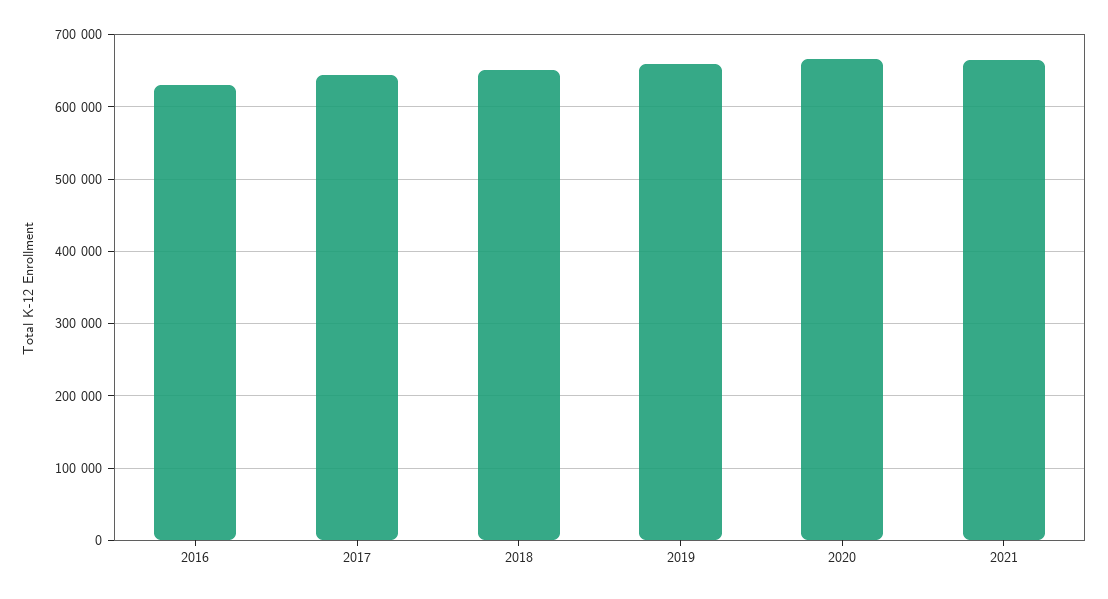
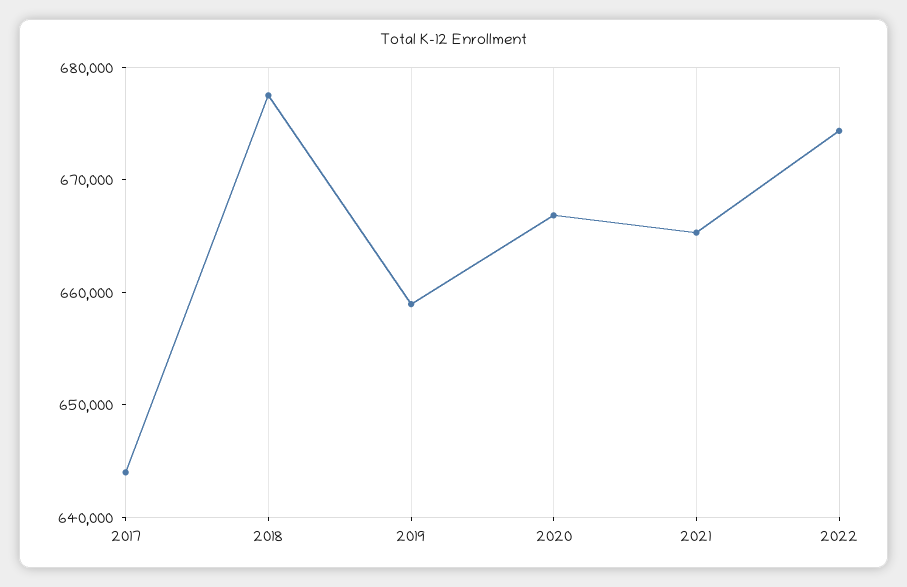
2016: 630000 -> none
2018: 650000 -> 678000
2022: none -> 674000

